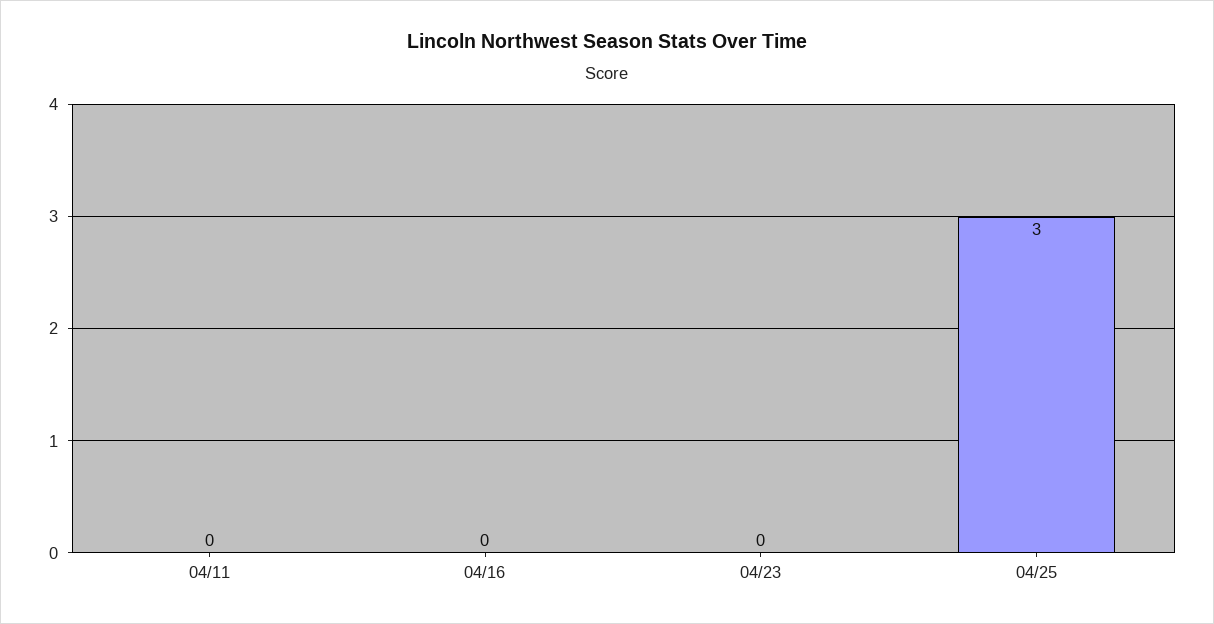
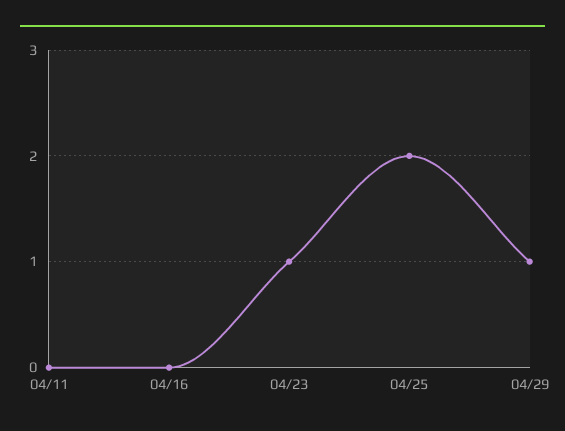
04/23: 0 -> 1
04/25: 3 -> 2
04/29: none -> 1

